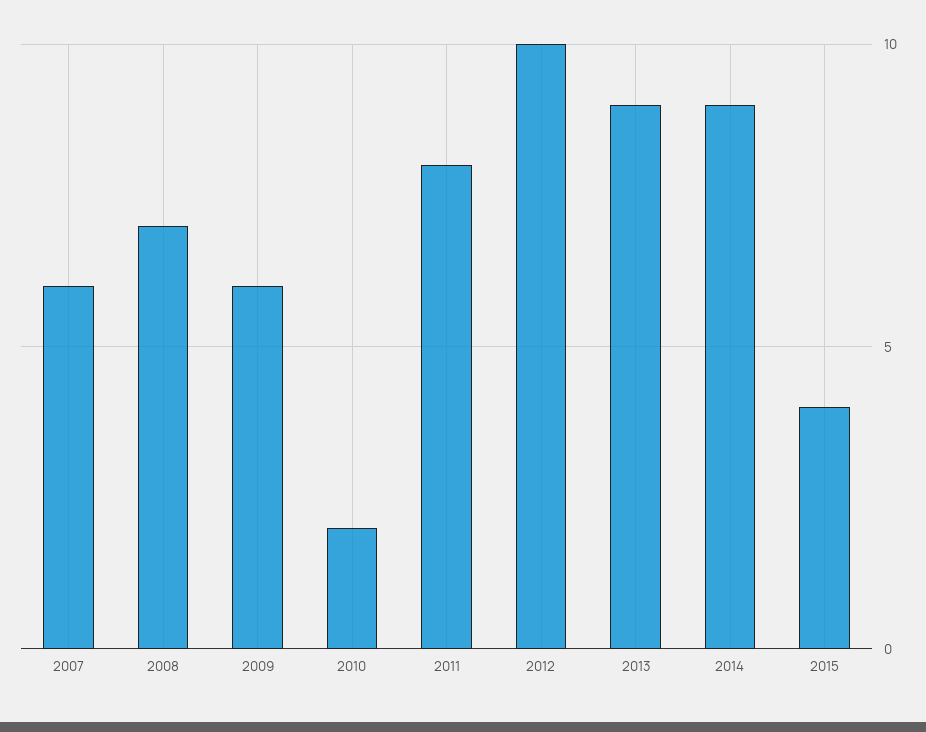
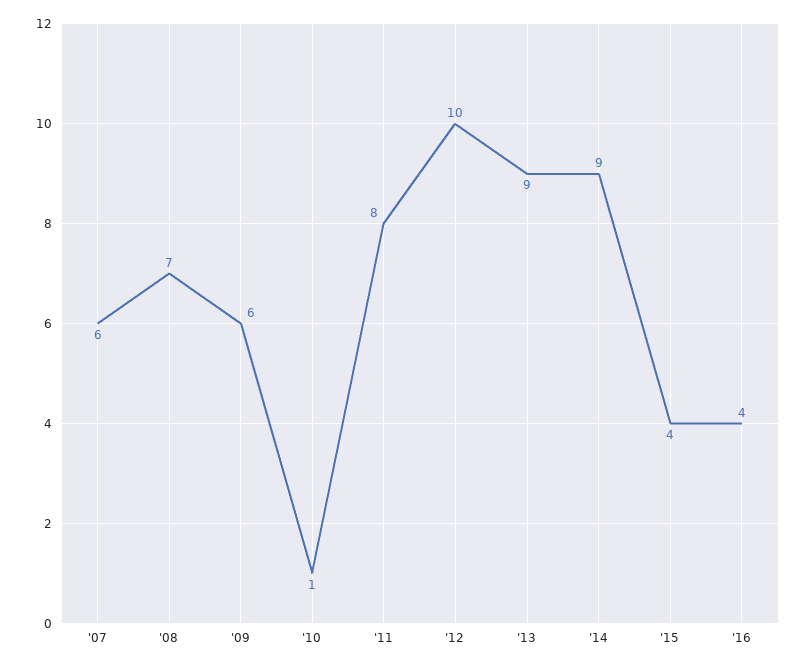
2010: 2 -> 1
'16: none -> 4

